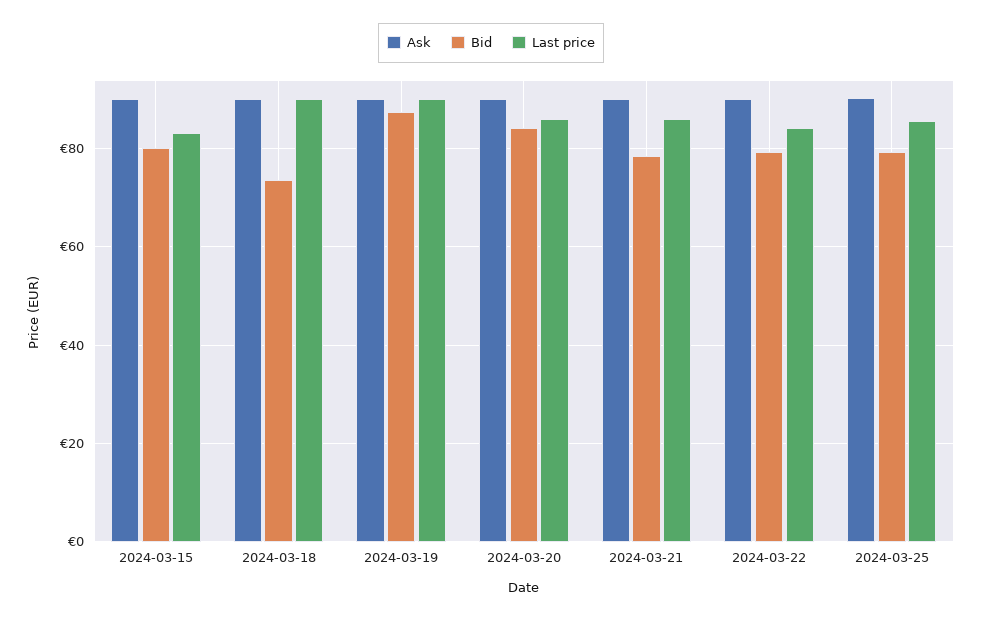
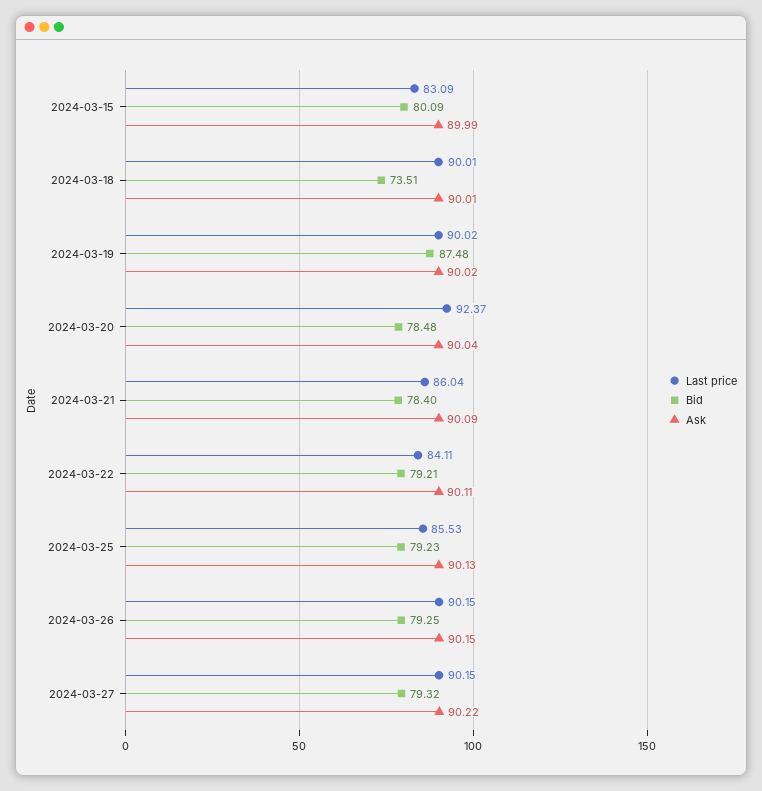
Bid, 2024-03-20: 84 -> 78.48
Last price, 2024-03-20: 86 -> 92.37
Last price, 2024-03-26: none -> 90.15
Bid, 2024-03-26: none -> 79.25
Ask, 2024-03-26: none -> 90.15
Last price, 2024-03-27: none -> 90.15
Bid, 2024-03-27: none -> 79.32
Ask, 2024-03-27: none -> 90.22

